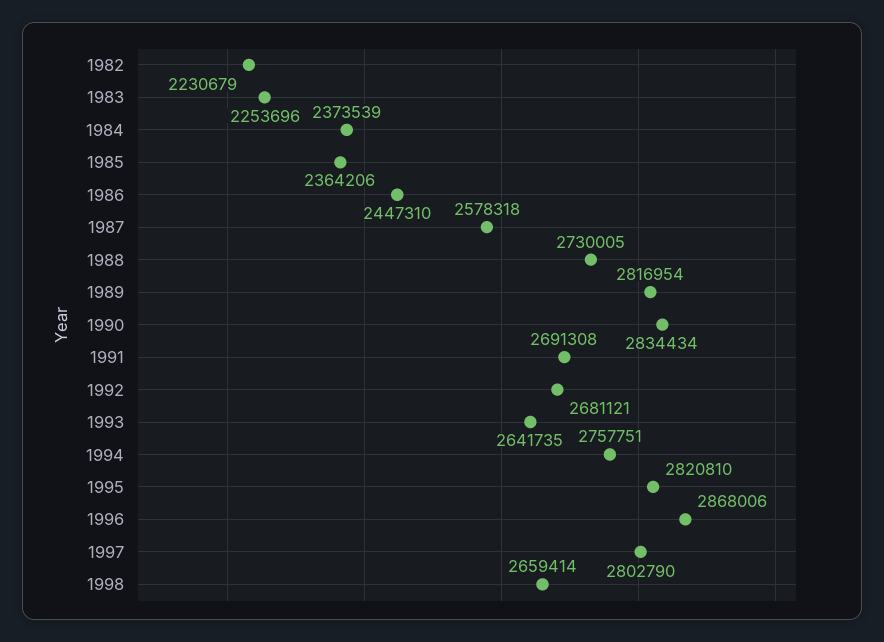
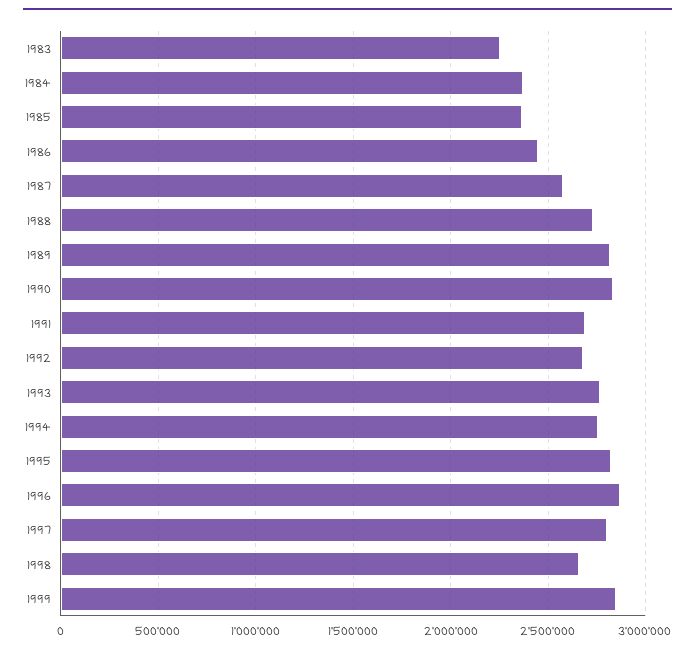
1982: 2230679 -> none
1993: 2641735 -> 2750000
1999: none -> 2850000

